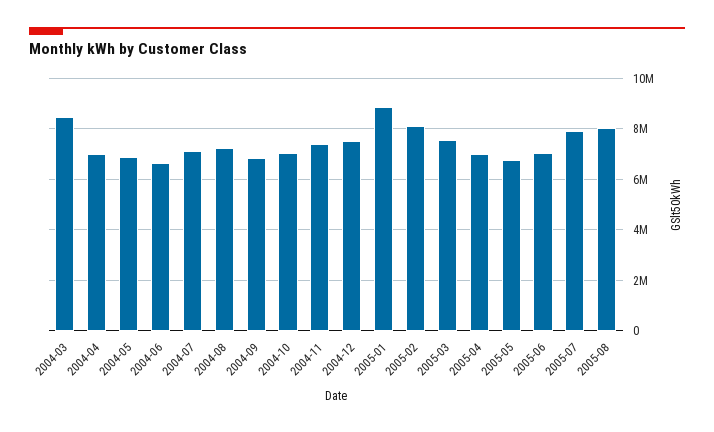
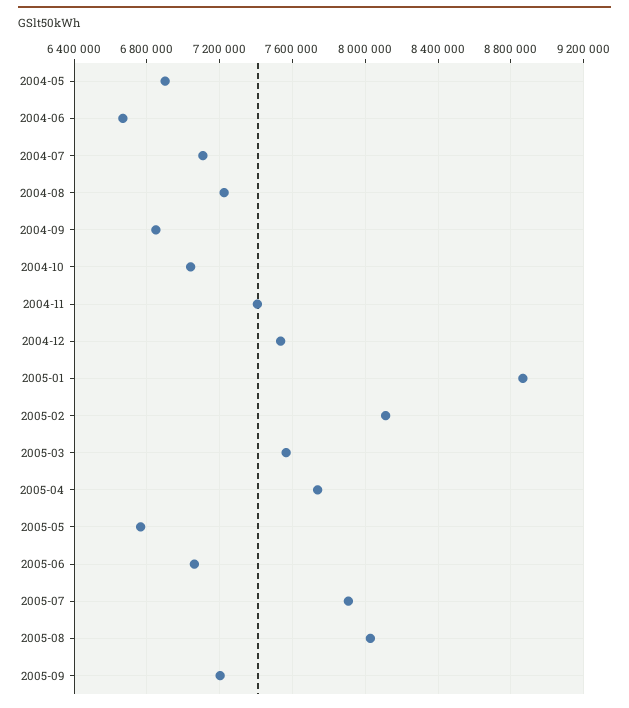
2004-03: 8500000 -> none
2004-04: 7000000 -> none
2005-04: 7000000 -> 7750000
2005-09: none -> 7200000

